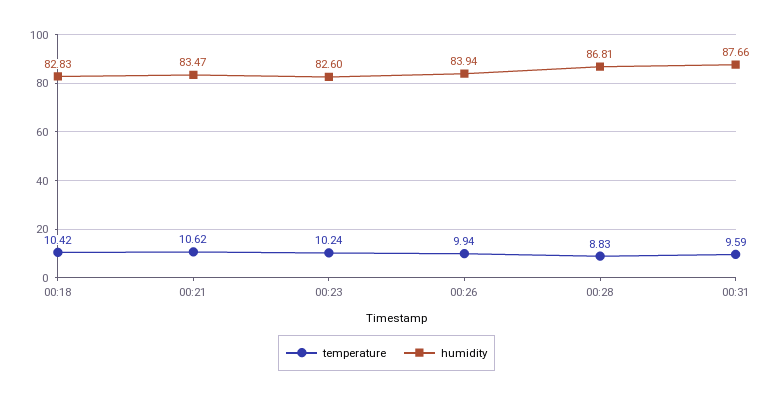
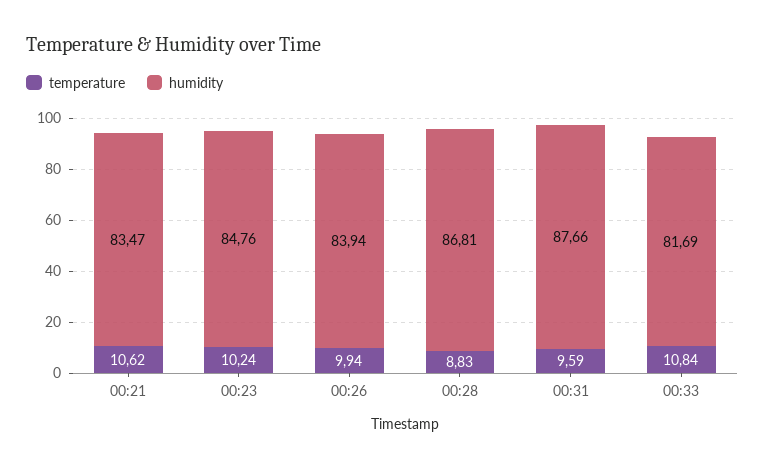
temperature, 00:18: 10.42 -> none
humidity, 00:18: 82.83 -> none
humidity, 00:23: 82.6 -> 84.76
temperature, 00:33: none -> 10.84
humidity, 00:33: none -> 81.69

